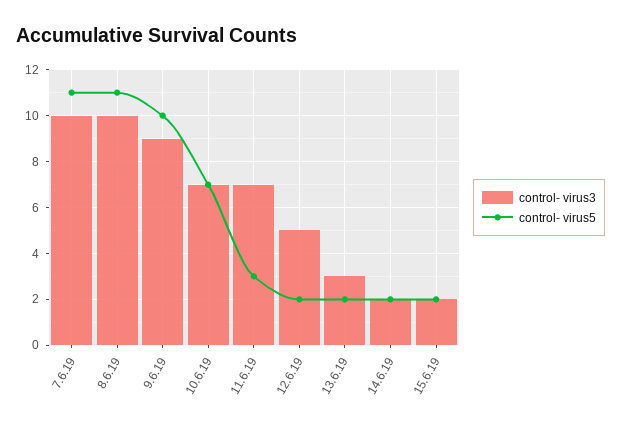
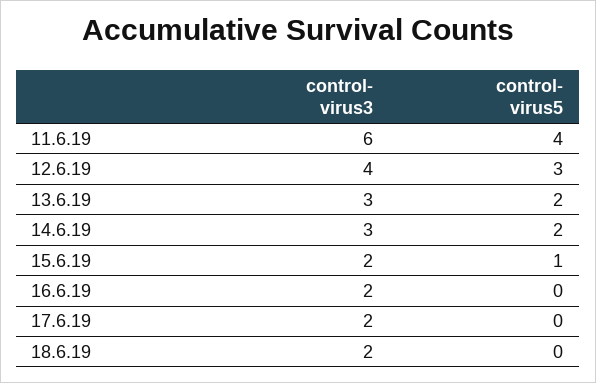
control- virus3, 7.6.19: 10 -> none
control- virus5, 7.6.19: 11 -> none
control- virus3, 8.6.19: 10 -> none
control- virus5, 8.6.19: 11 -> none
control- virus3, 9.6.19: 9 -> none
control- virus5, 9.6.19: 10 -> none
control- virus3, 10.6.19: 7 -> none
control- virus5, 10.6.19: 7 -> none
control- virus3, 11.6.19: 7 -> 6
control- virus5, 11.6.19: 3 -> 4
control- virus3, 12.6.19: 5 -> 4
control- virus5, 12.6.19: 2 -> 3
control- virus3, 14.6.19: 2 -> 3
control- virus5, 15.6.19: 2 -> 1
control- virus3, 16.6.19: none -> 2
control- virus5, 16.6.19: none -> 0
control- virus3, 17.6.19: none -> 2
control- virus5, 17.6.19: none -> 0
control- virus3, 18.6.19: none -> 2
control- virus5, 18.6.19: none -> 0

